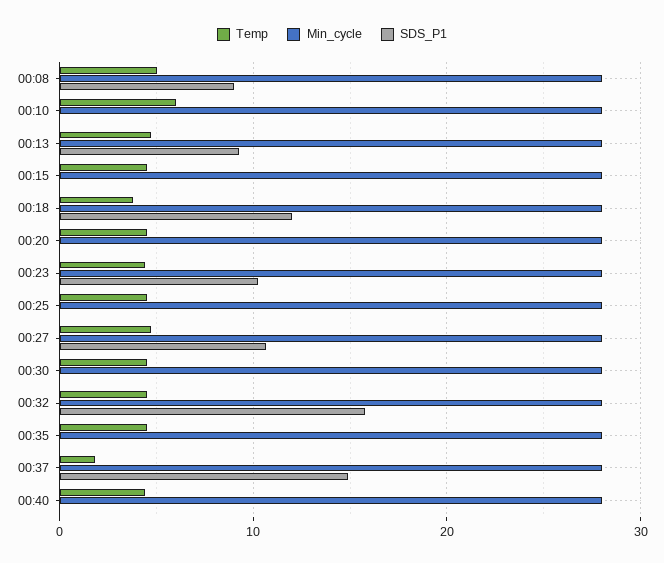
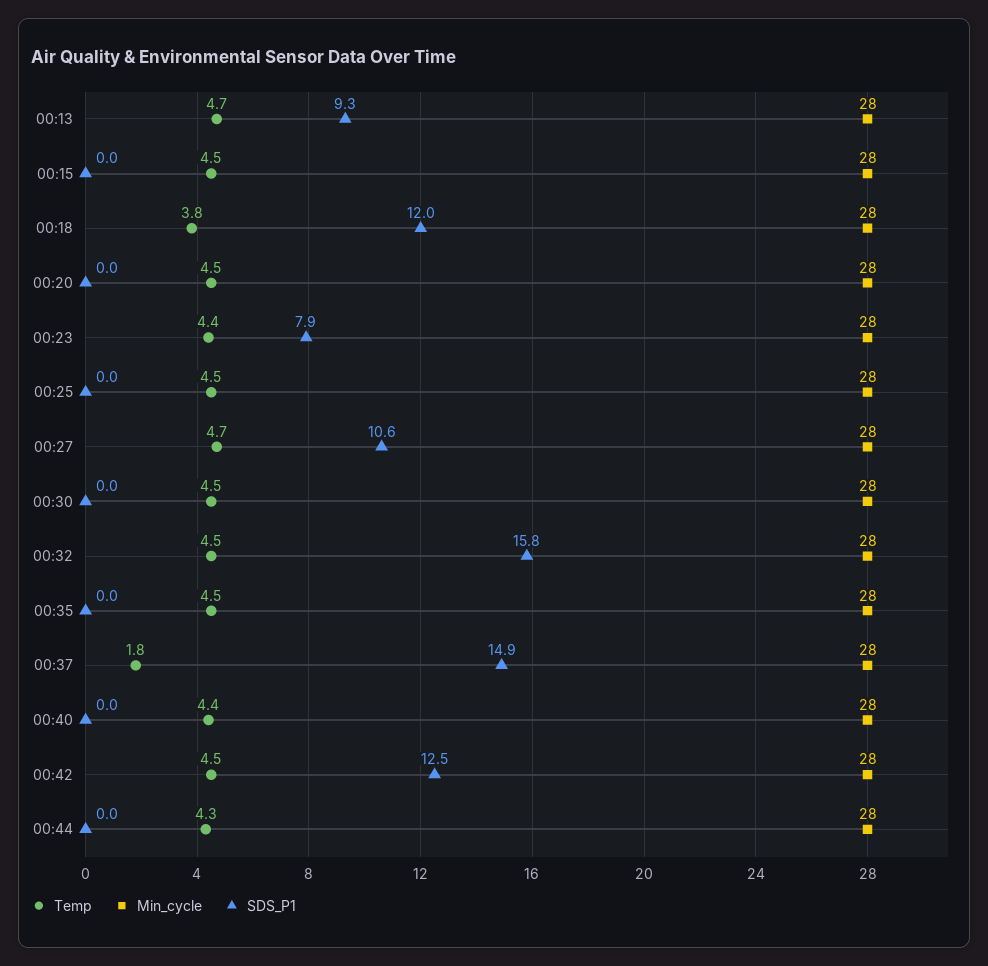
Temp, 00:08: 5 -> none
Min_cycle, 00:08: 28 -> none
SDS_P1, 00:08: 9 -> none
Temp, 00:10: 6 -> none
Min_cycle, 00:10: 28 -> none
SDS_P1, 00:10: 0 -> none
SDS_P1, 00:23: 10 -> 7.9
Temp, 00:42: none -> 4.5
Min_cycle, 00:42: none -> 28
SDS_P1, 00:42: none -> 12.5
Temp, 00:44: none -> 4.3
Min_cycle, 00:44: none -> 28
SDS_P1, 00:44: none -> 0

